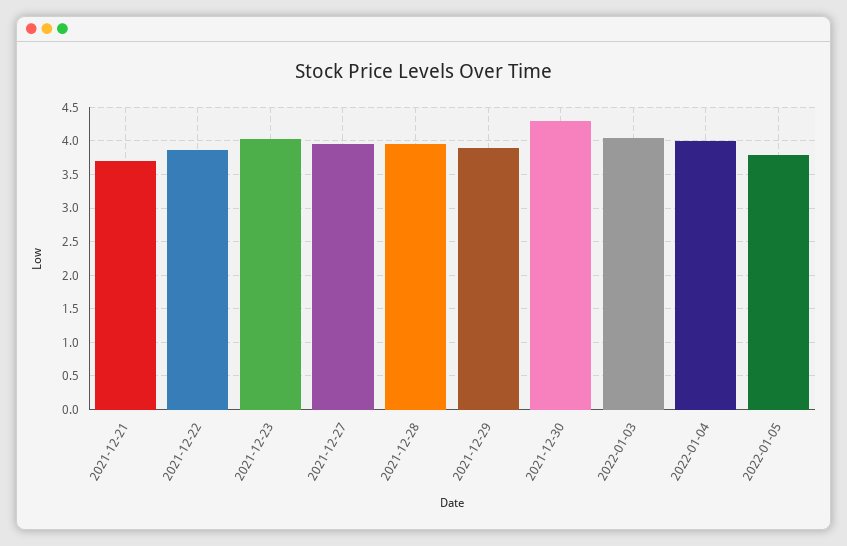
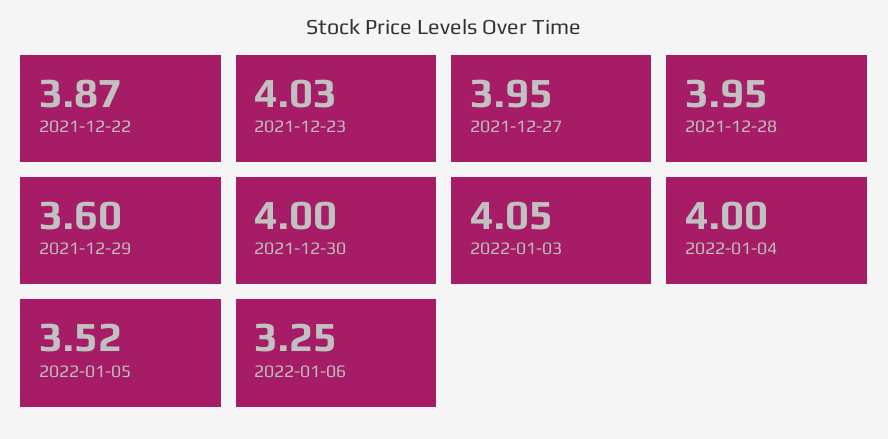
2021-12-21: 3.7 -> none
2021-12-29: 3.9 -> 3.6
2021-12-30: 4.3 -> 4
2022-01-05: 3.8 -> 3.52
2022-01-06: none -> 3.25

